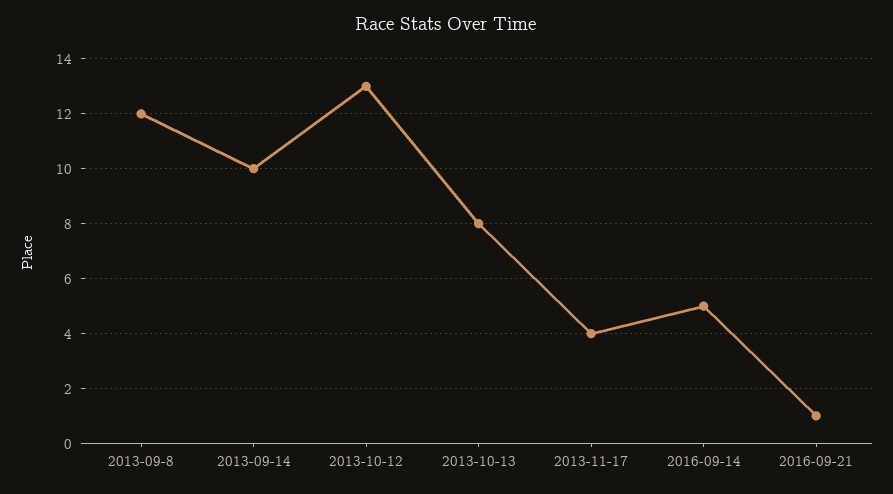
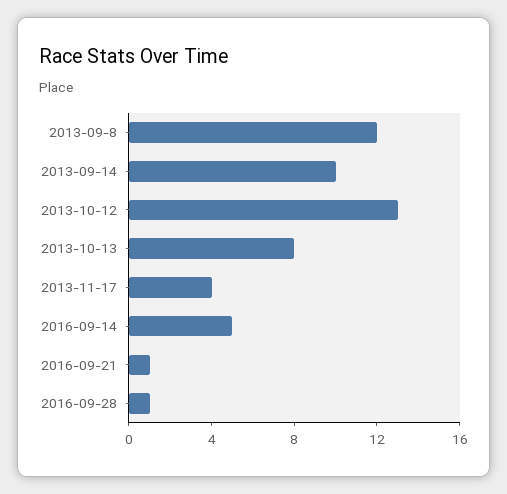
2016-09-28: none -> 1

